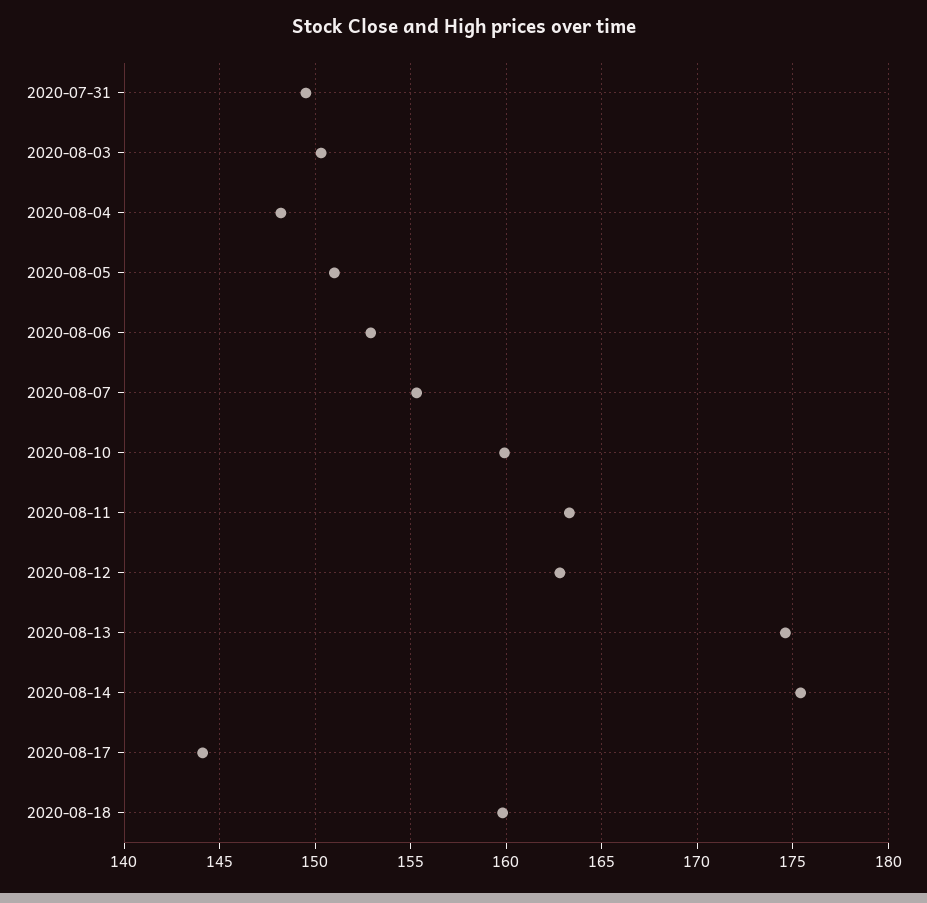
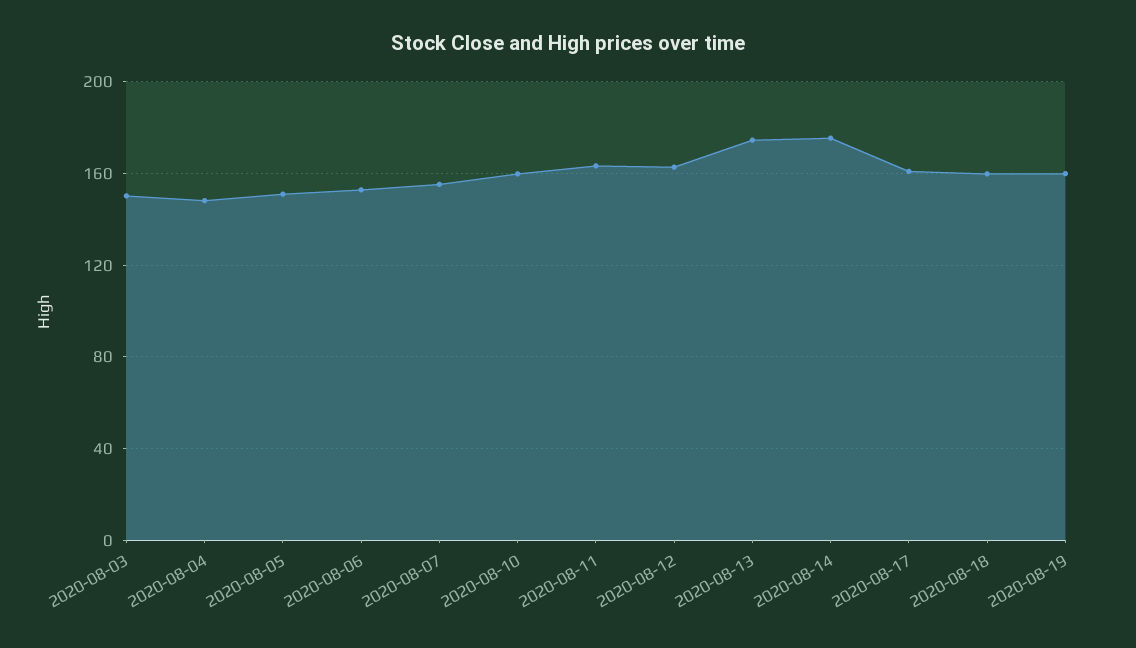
2020-07-31: 149.5 -> none
2020-08-17: 144 -> 160
2020-08-19: none -> 160

